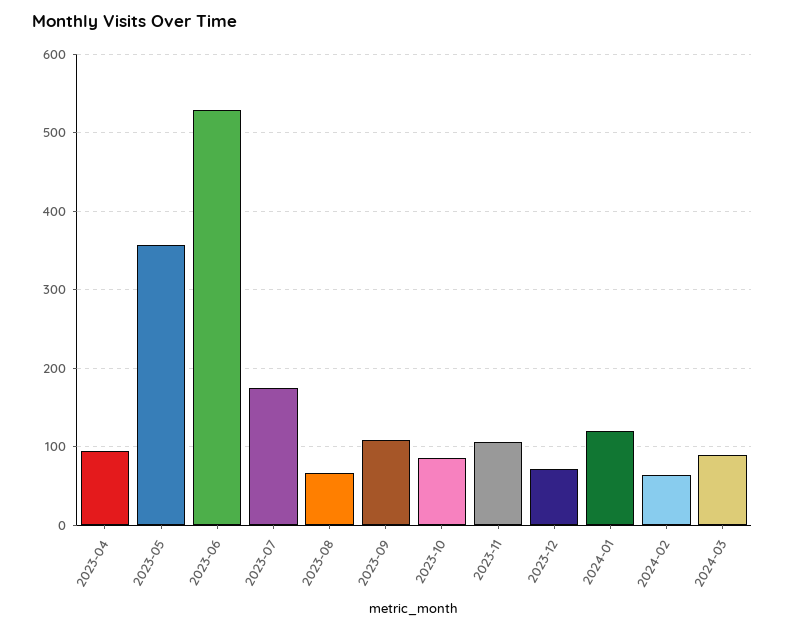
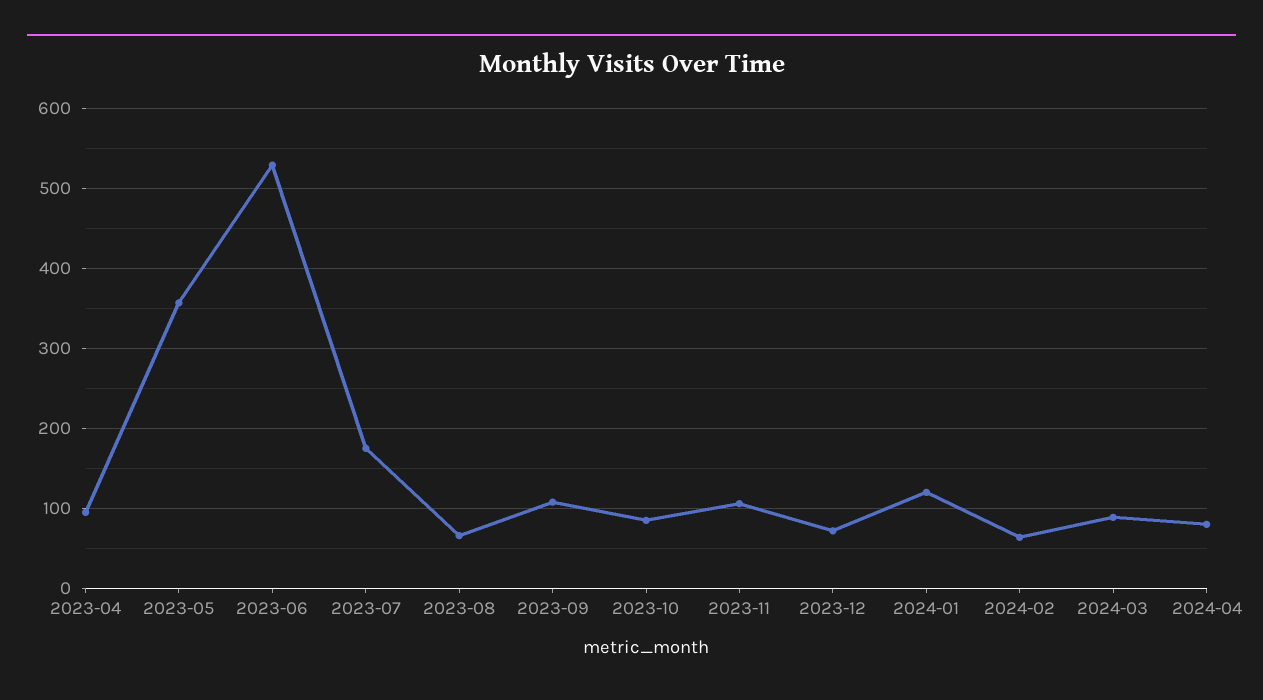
2024-04: none -> 80

